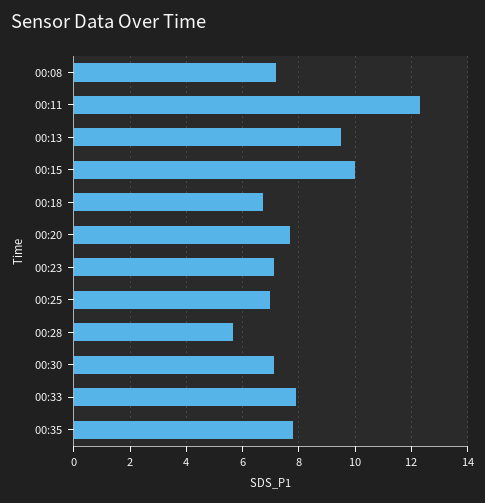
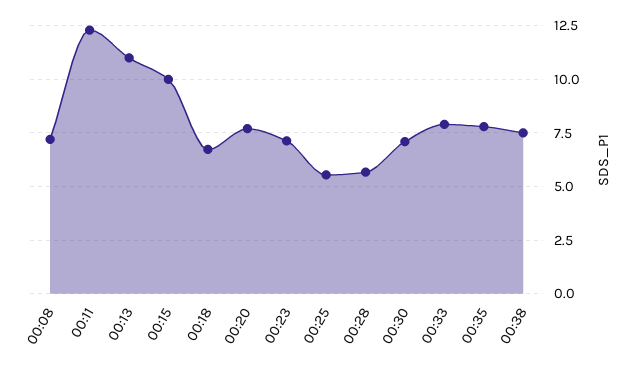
00:13: 9.5 -> 11
00:25: 7 -> 5.5
00:38: none -> 7.5

